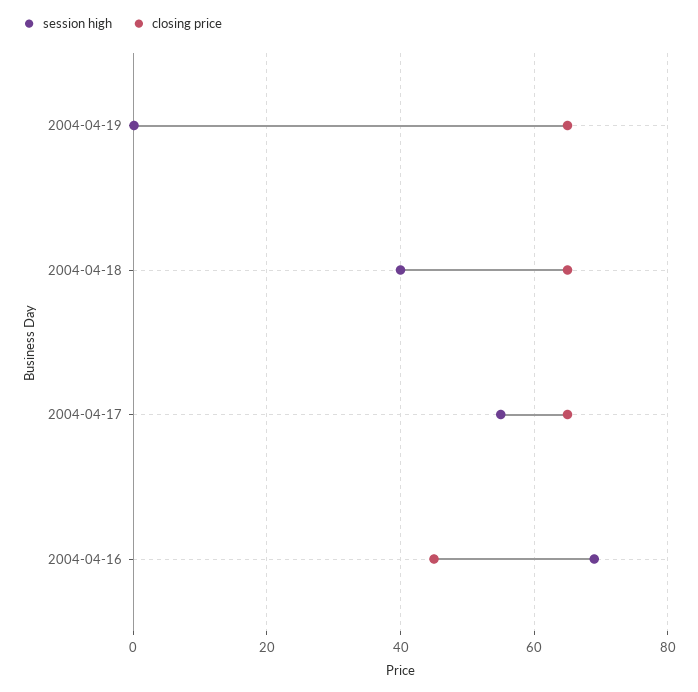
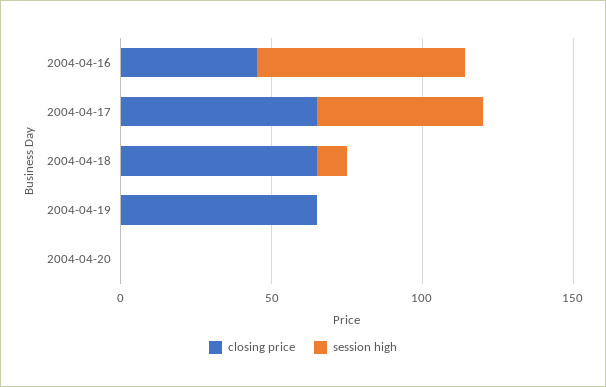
session high, 2004-04-18: 40 -> 10
closing price, 2004-04-20: none -> 0
session high, 2004-04-20: none -> 0

